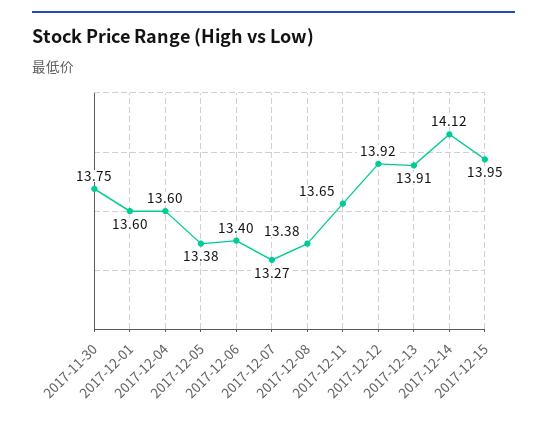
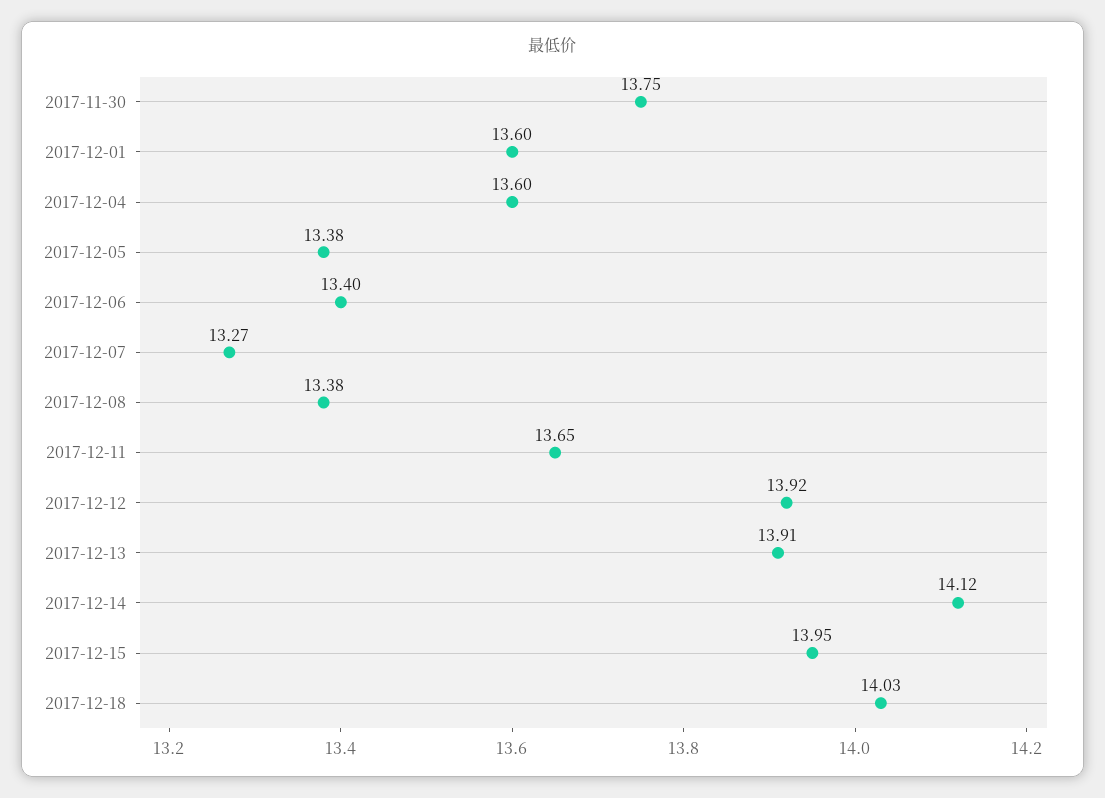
2017-12-18: none -> 14.03

